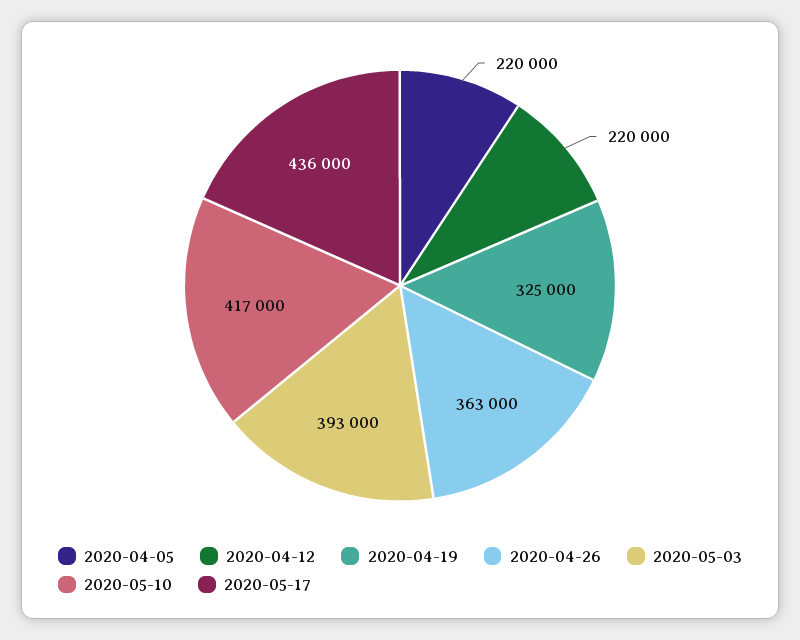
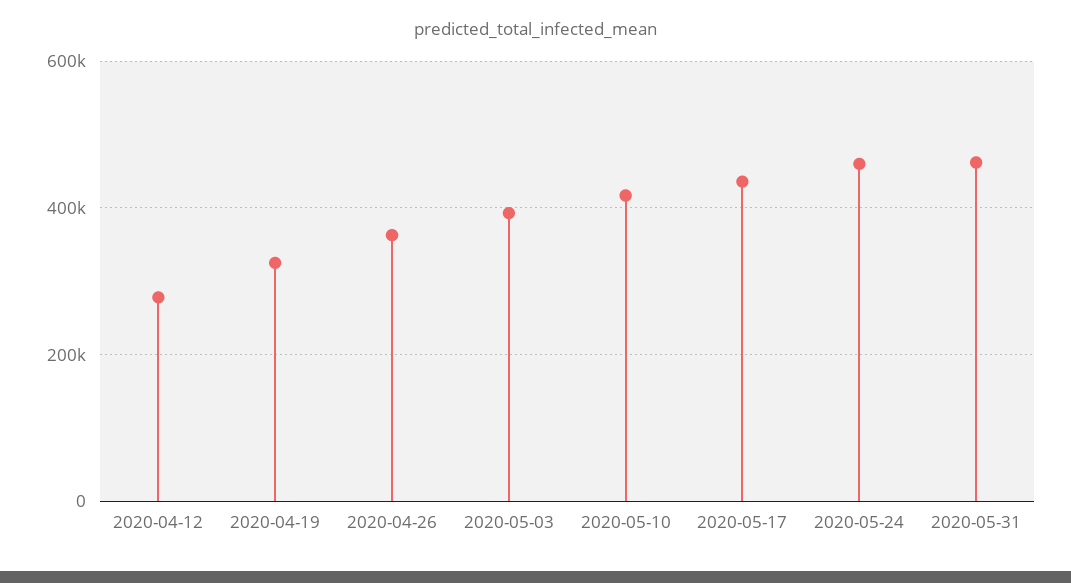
2020-04-05: 220000 -> none
2020-04-12: 220000 -> 280000
2020-05-24: none -> 460000
2020-05-31: none -> 460000

